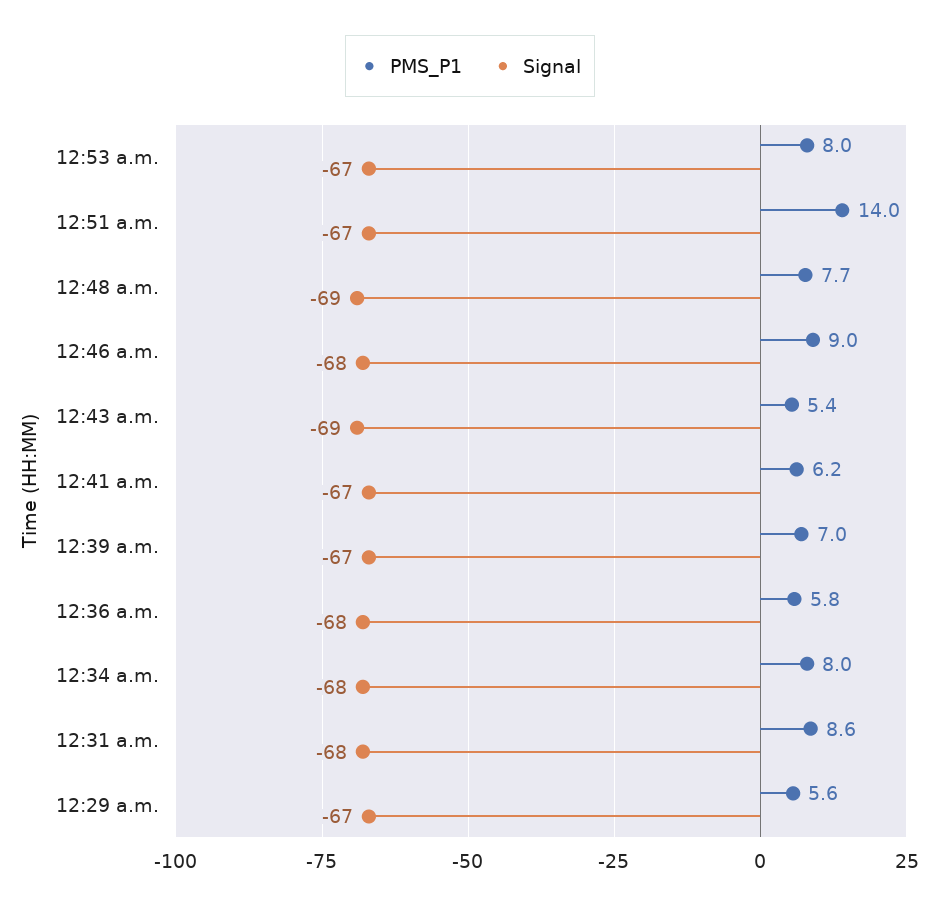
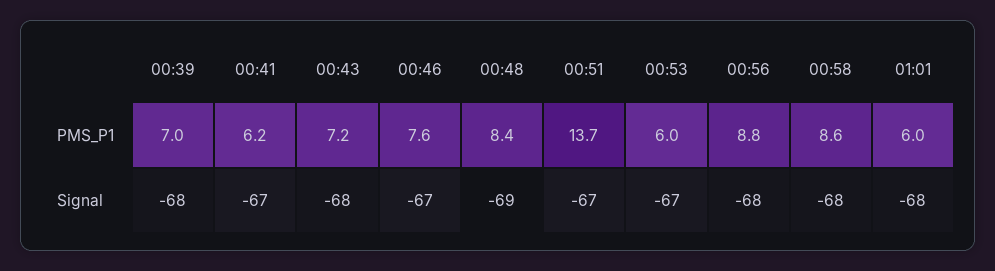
PMS_P1, 12:53 a.m.: 8 -> 6
PMS_P1, 12:51 a.m.: 14 -> 13.7
PMS_P1, 12:48 a.m.: 7.7 -> 8.4
PMS_P1, 12:46 a.m.: 9 -> 7.6
Signal, 12:46 a.m.: -68 -> -67
PMS_P1, 12:43 a.m.: 5.4 -> 7.2
Signal, 12:43 a.m.: -69 -> -68
Signal, 12:39 a.m.: -67 -> -68
PMS_P1, 12:36 a.m.: 5.8 -> none
Signal, 12:36 a.m.: -68 -> none
PMS_P1, 12:34 a.m.: 8 -> none
Signal, 12:34 a.m.: -68 -> none
PMS_P1, 12:31 a.m.: 8.6 -> none
Signal, 12:31 a.m.: -68 -> none
PMS_P1, 12:29 a.m.: 5.6 -> none
Signal, 12:29 a.m.: -67 -> none
PMS_P1, 00:56: none -> 8.8
PMS_P1, 00:58: none -> 8.6
PMS_P1, 01:01: none -> 6
Signal, 00:56: none -> -68
Signal, 00:58: none -> -68
Signal, 01:01: none -> -68

